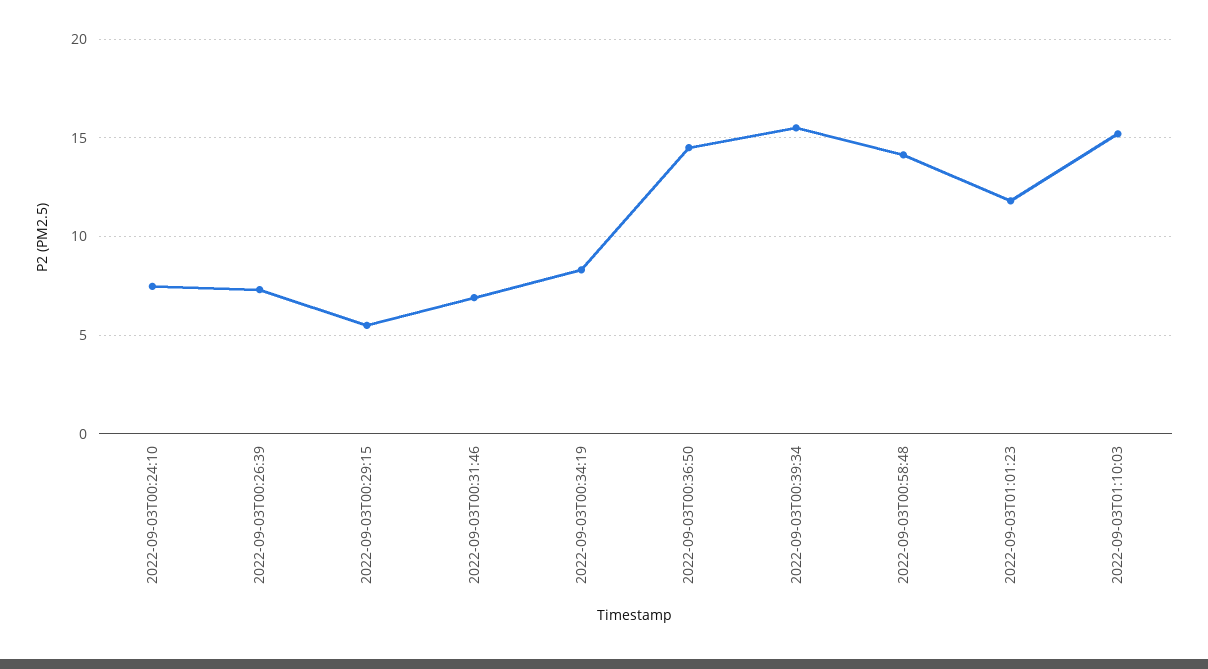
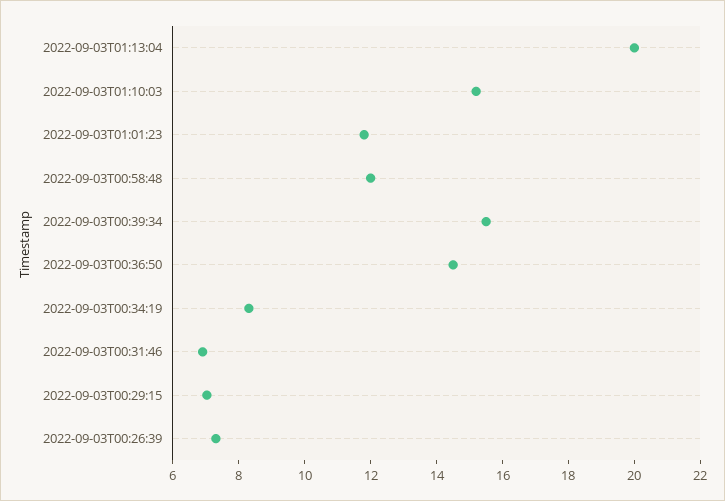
2022-09-03T00:24:10: 7.5 -> none
2022-09-03T00:29:15: 5.5 -> 7
2022-09-03T00:58:48: 14 -> 12
2022-09-03T01:13:04: none -> 20

